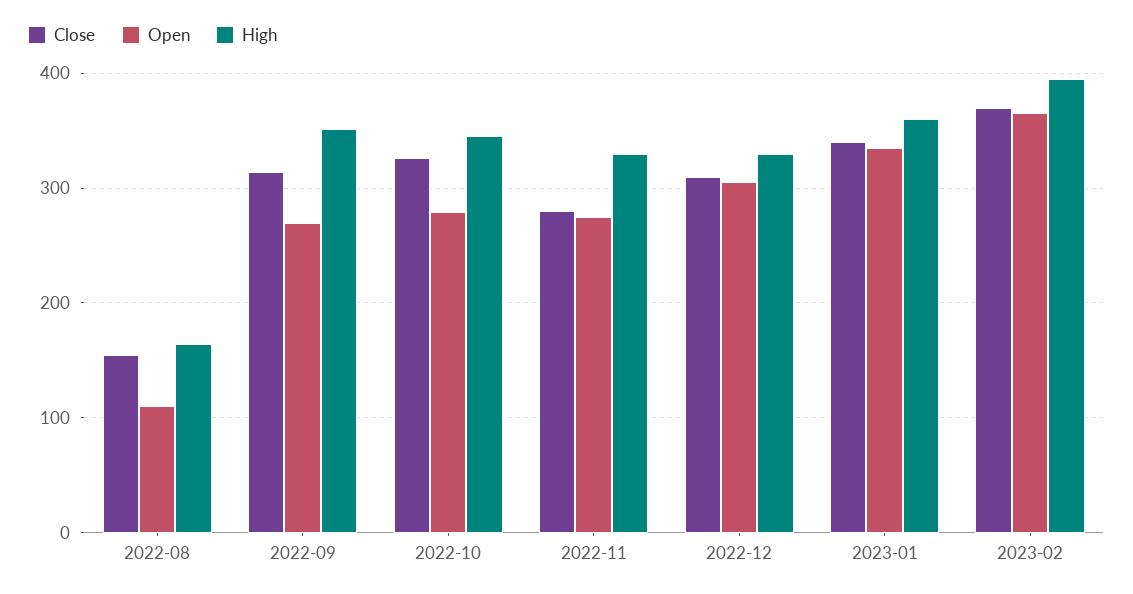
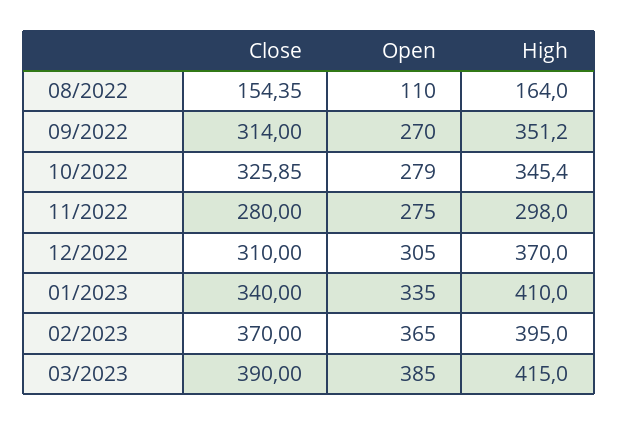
High, 2022-11: 330 -> 298
High, 2022-12: 330 -> 370
High, 2023-01: 360 -> 410
Close, 03/2023: none -> 390
Open, 03/2023: none -> 385
High, 03/2023: none -> 415

